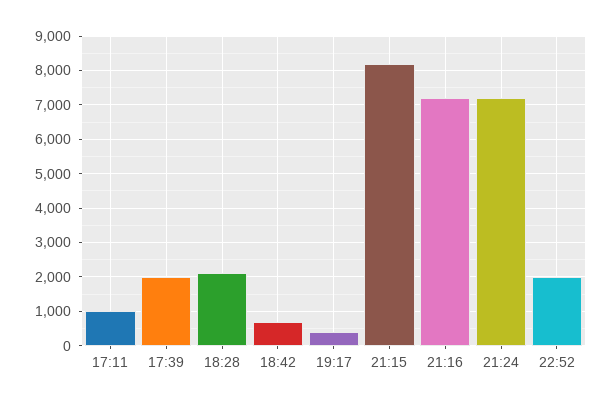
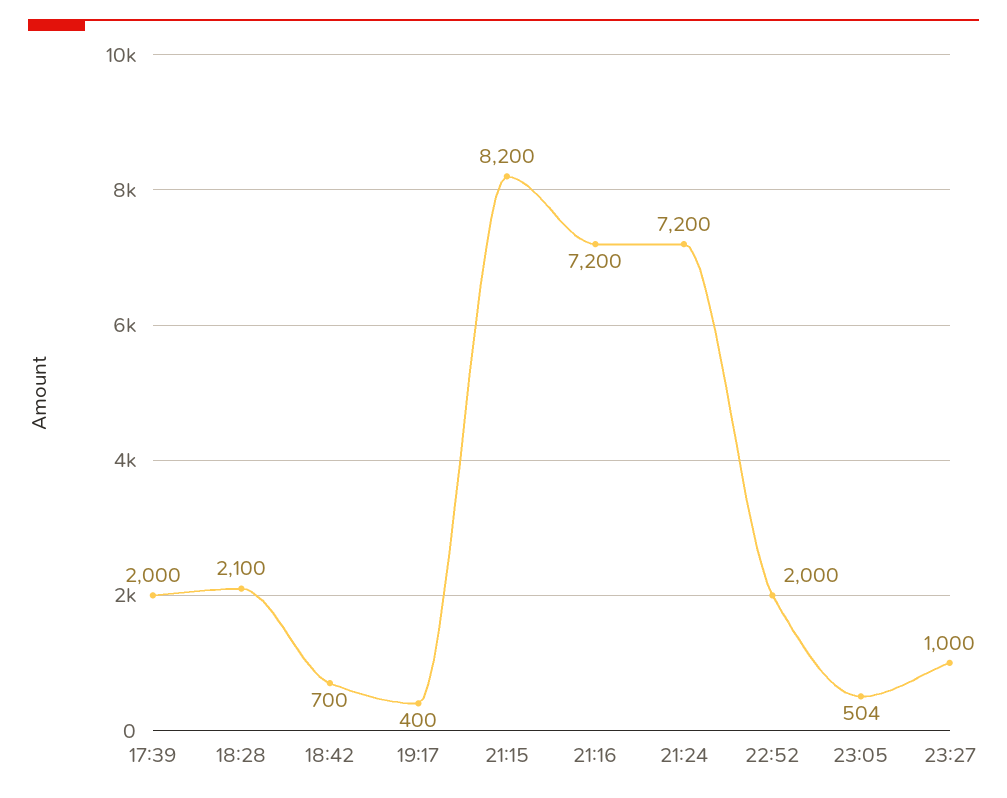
17:11: 1000 -> none
23:05: none -> 504
23:27: none -> 1000

